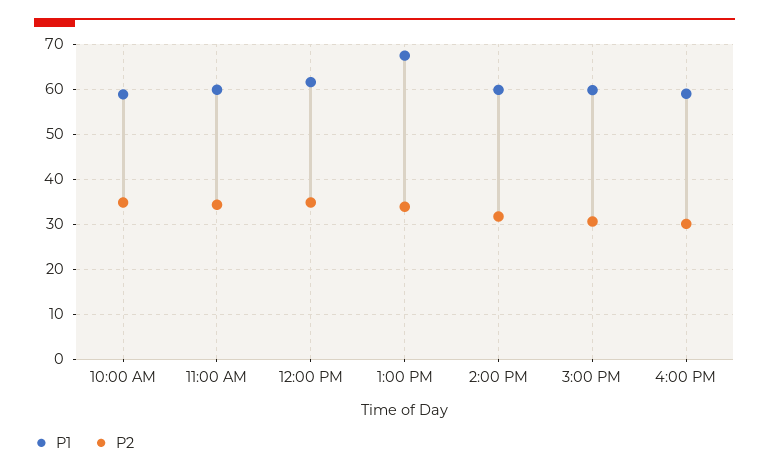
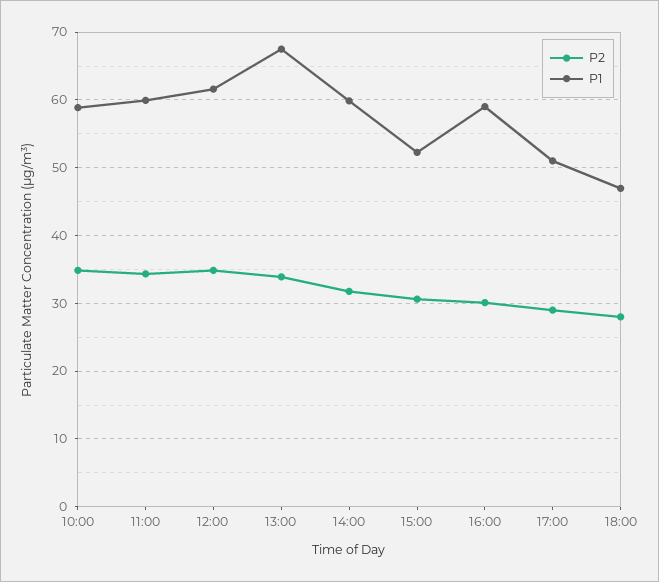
P1, 3:00 PM: 60 -> 52
P2, 17:00: none -> 29
P1, 17:00: none -> 51
P2, 18:00: none -> 28
P1, 18:00: none -> 47

